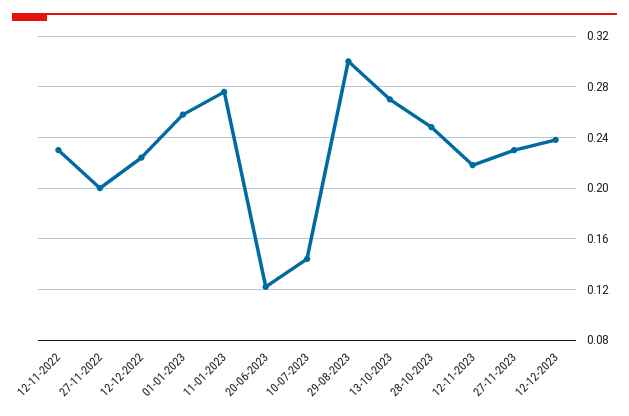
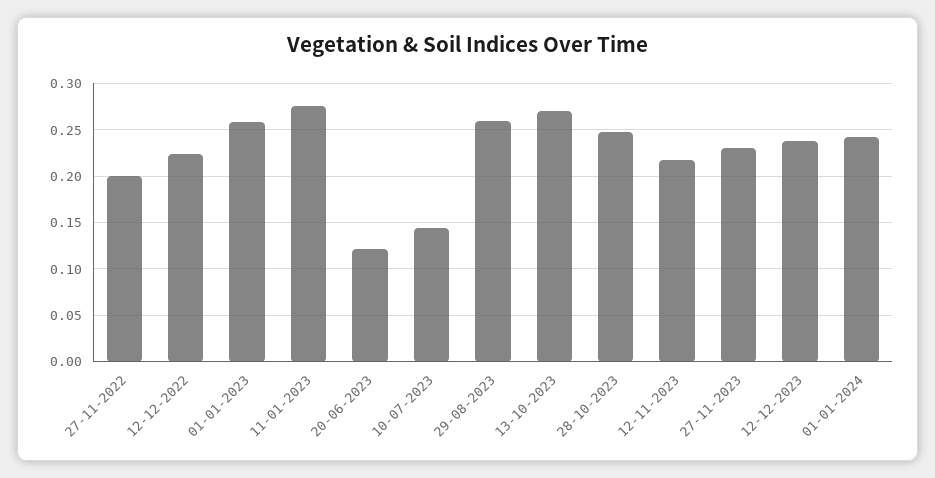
12-11-2022: 0.23 -> none
29-08-2023: 0.3 -> 0.26
01-01-2024: none -> 0.24

